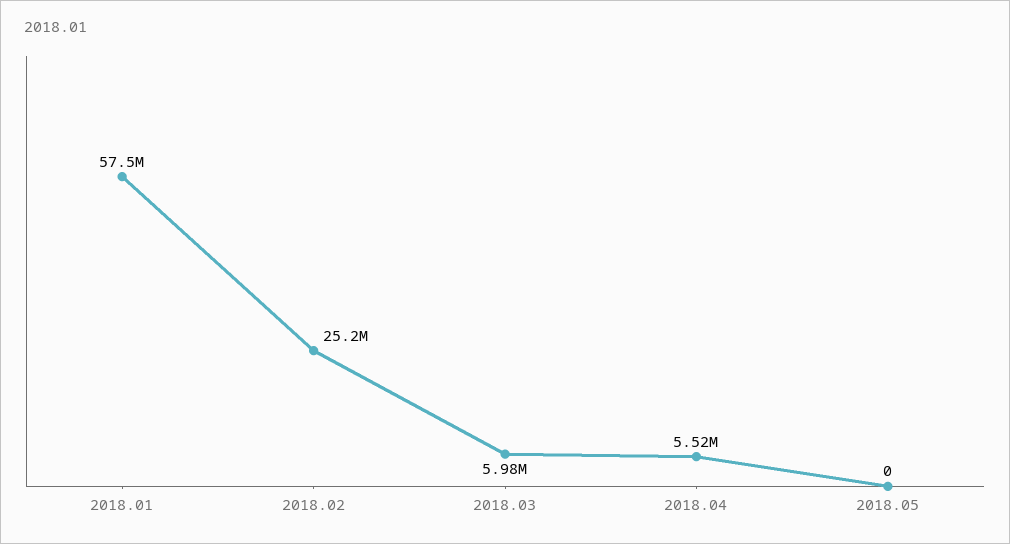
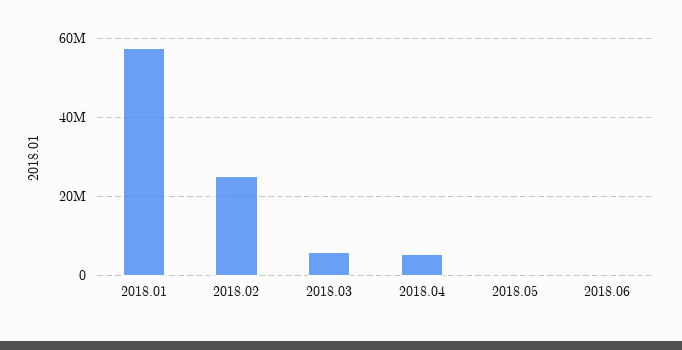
2018.06: none -> 0

